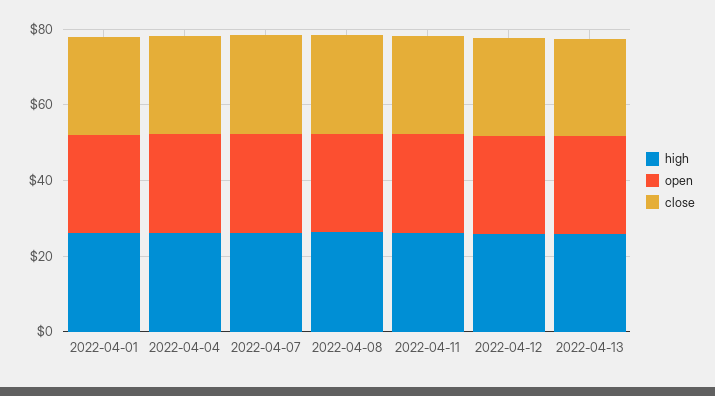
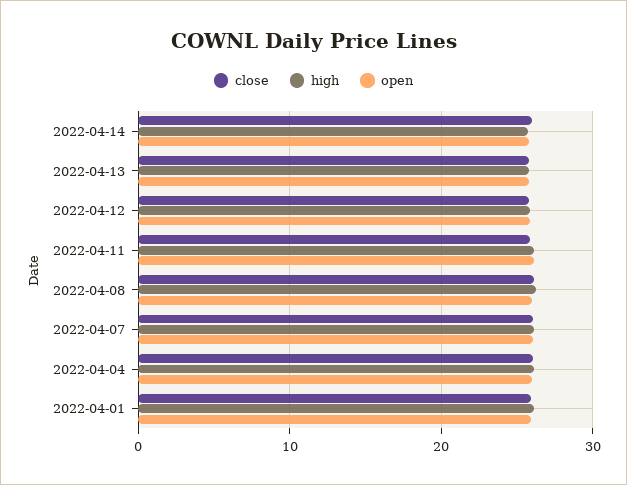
close, 2022-04-14: none -> 26
high, 2022-04-14: none -> 26
open, 2022-04-14: none -> 26

